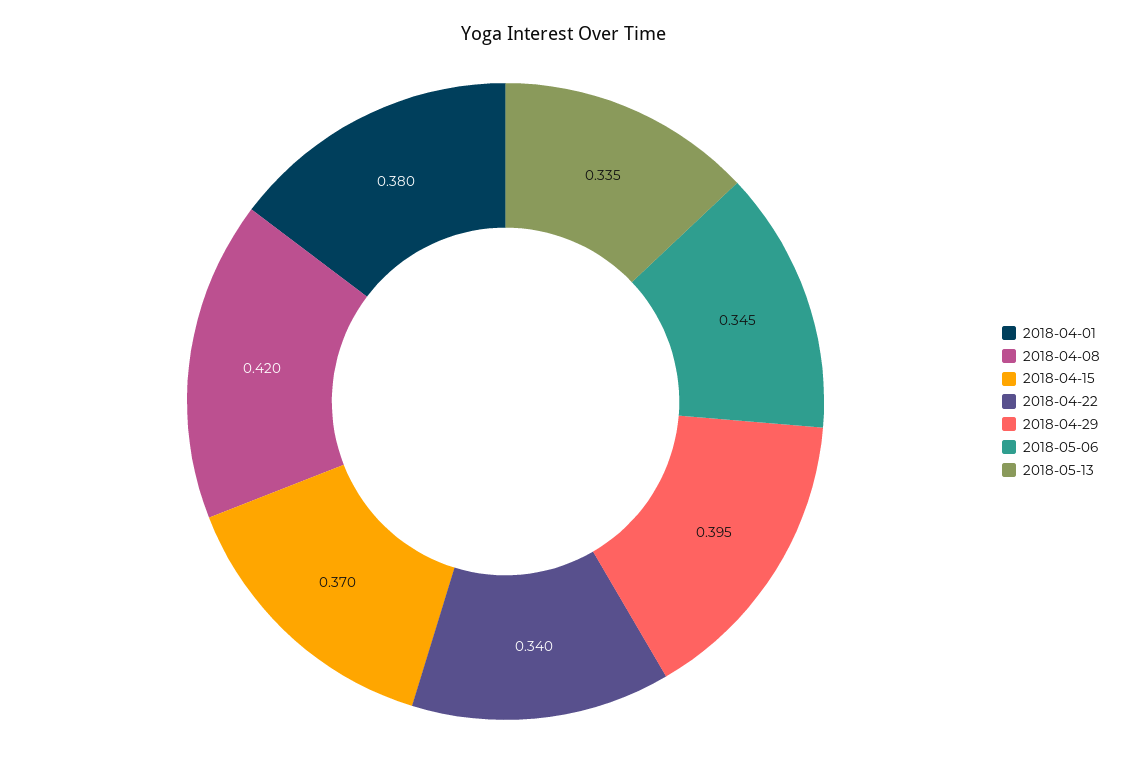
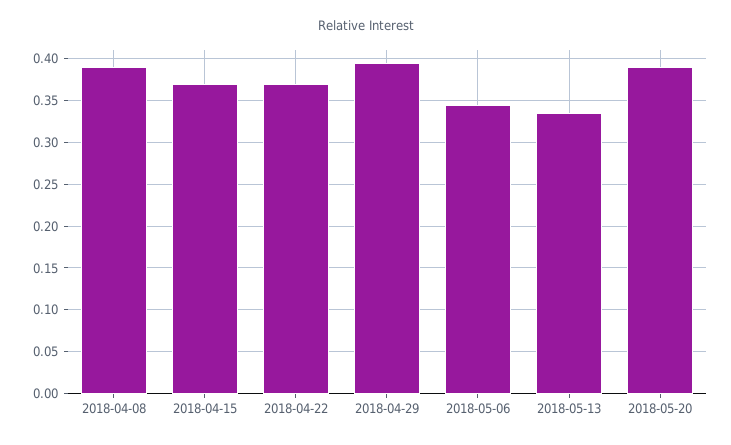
2018-04-01: 0.38 -> none
2018-04-08: 0.42 -> 0.39
2018-04-22: 0.34 -> 0.37
2018-05-20: none -> 0.39

